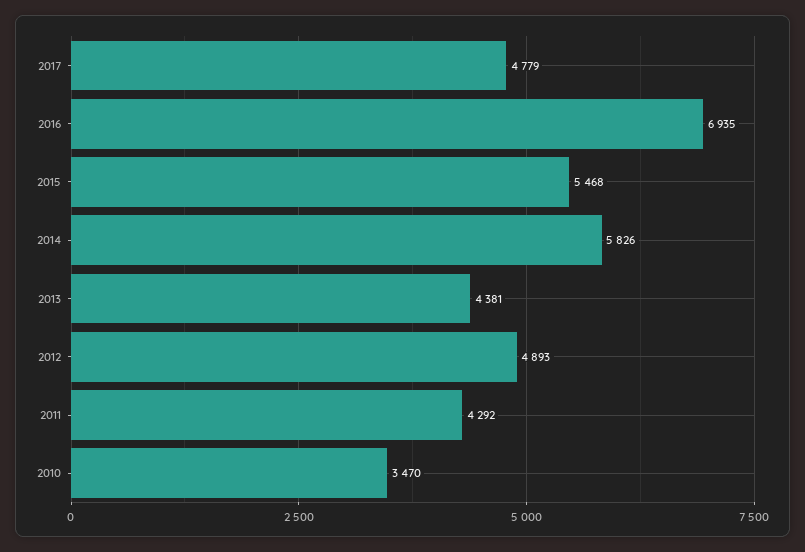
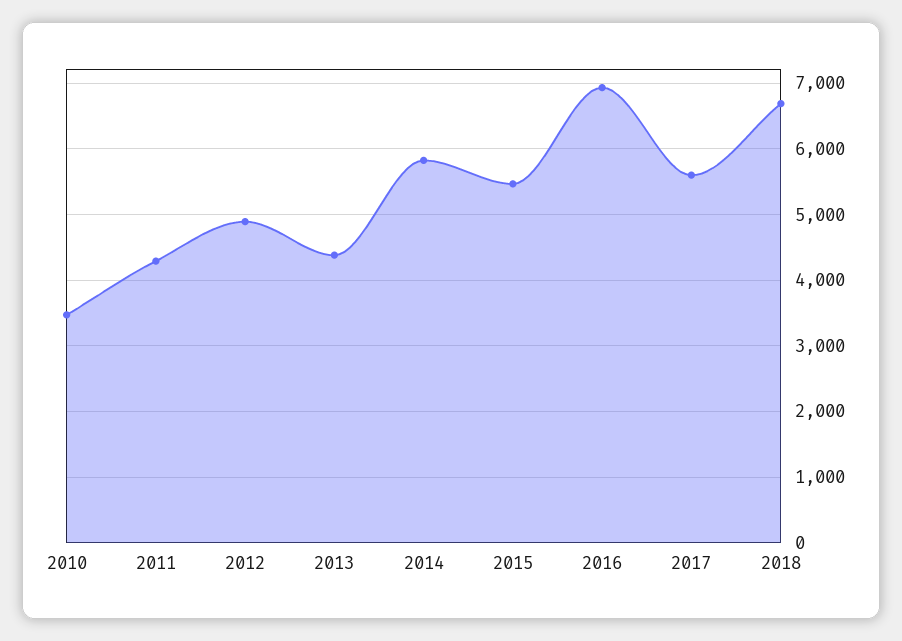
2017: 4779 -> 5600
2018: none -> 6700

